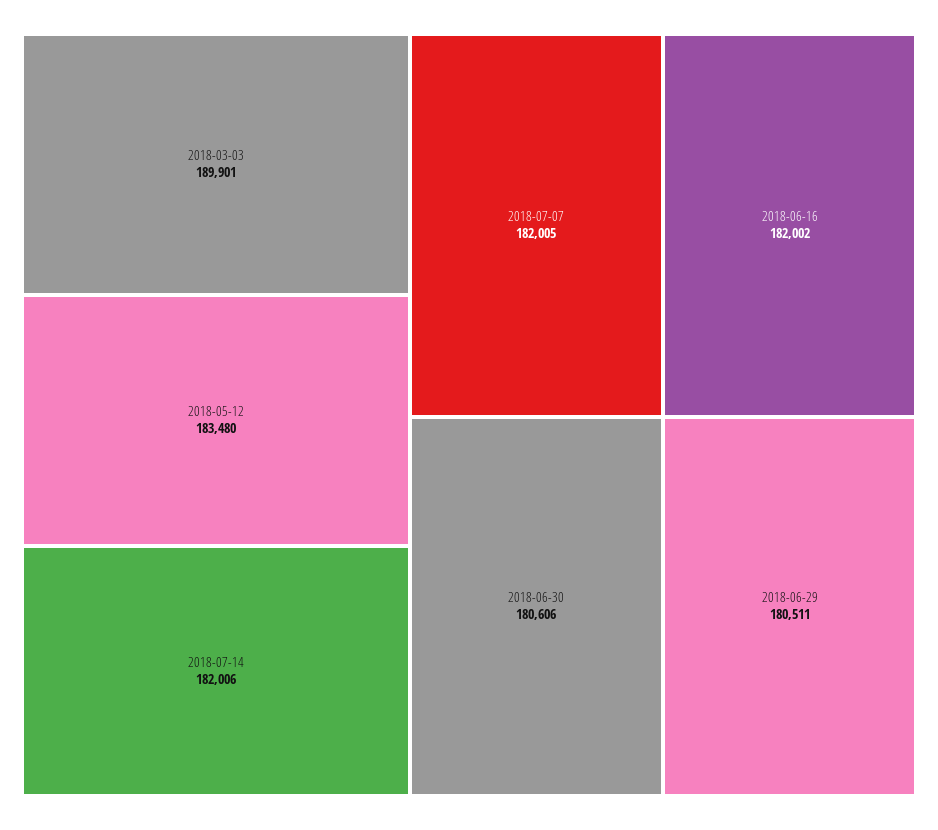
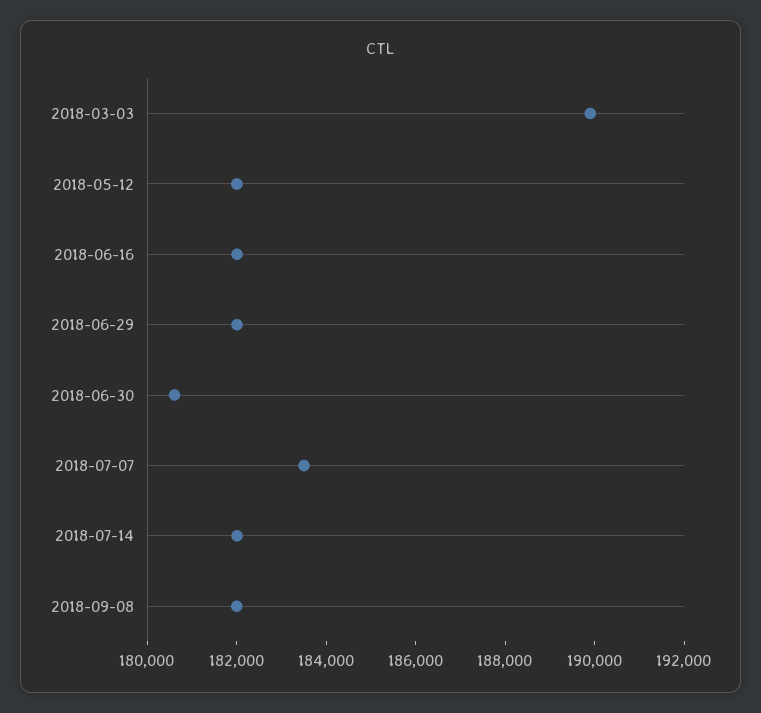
2018-05-12: 183480 -> 182000
2018-07-07: 182005 -> 183500
2018-06-29: 180511 -> 182000
2018-09-08: none -> 182000

